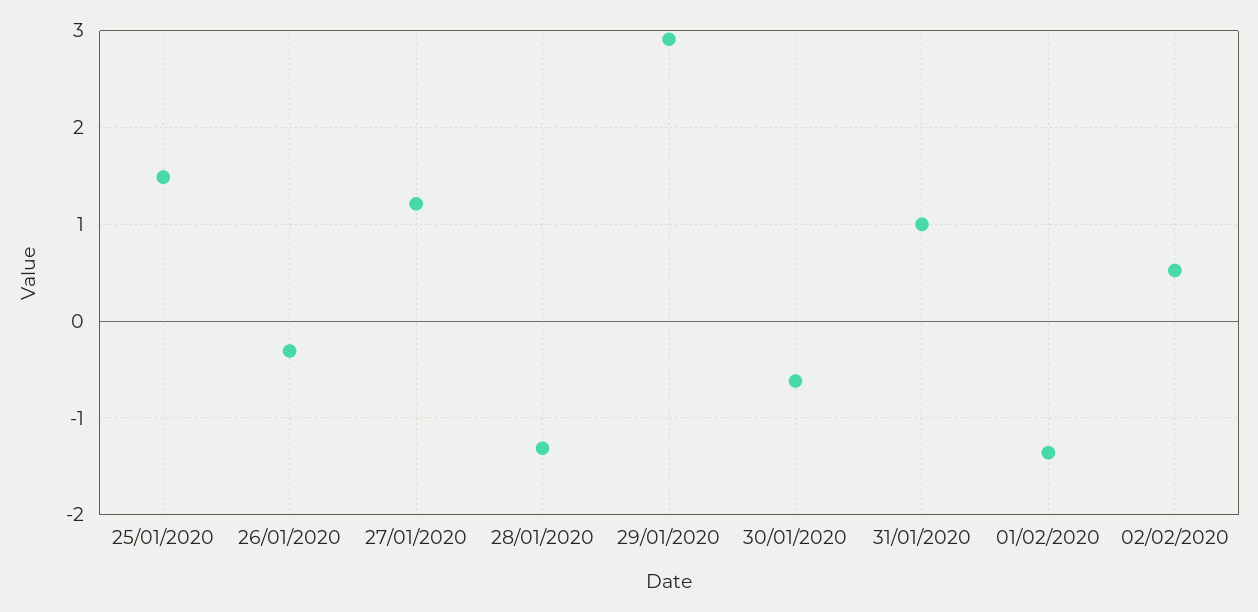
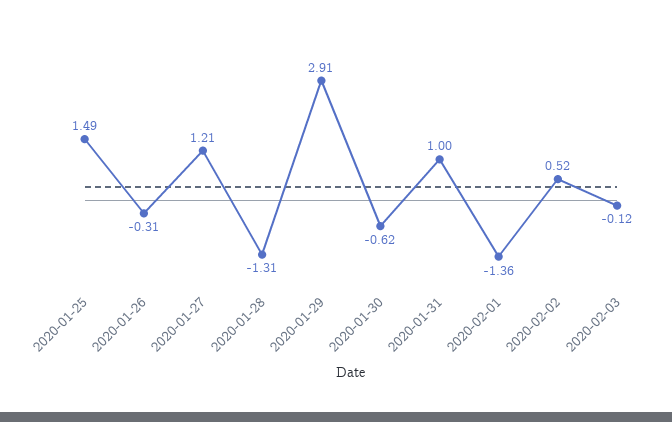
2020-02-03: none -> -0.12

